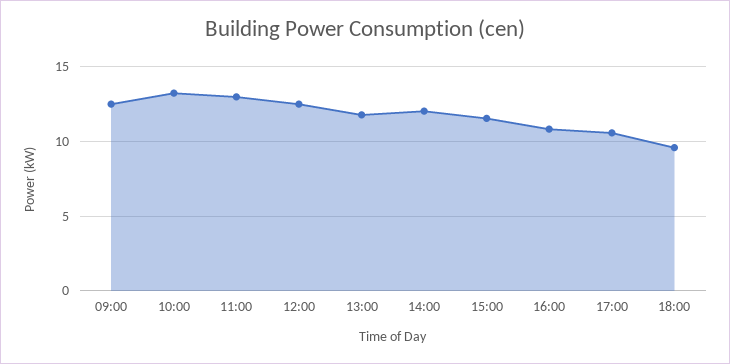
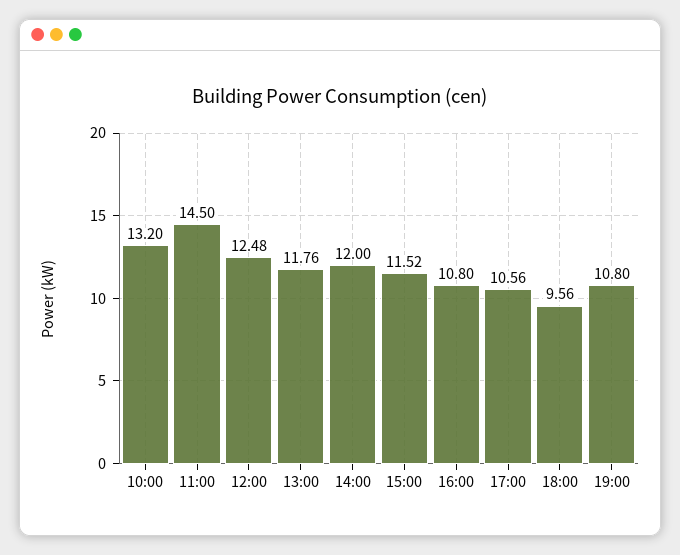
09:00: 12.5 -> none
11:00: 13 -> 14.5
19:00: none -> 10.8

